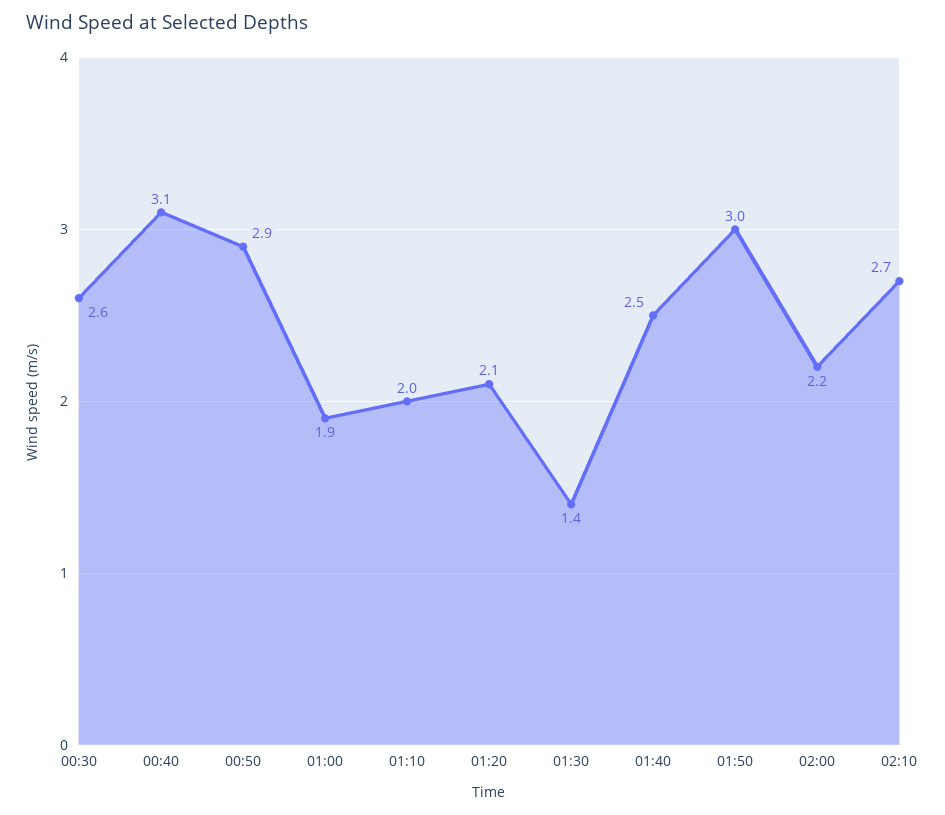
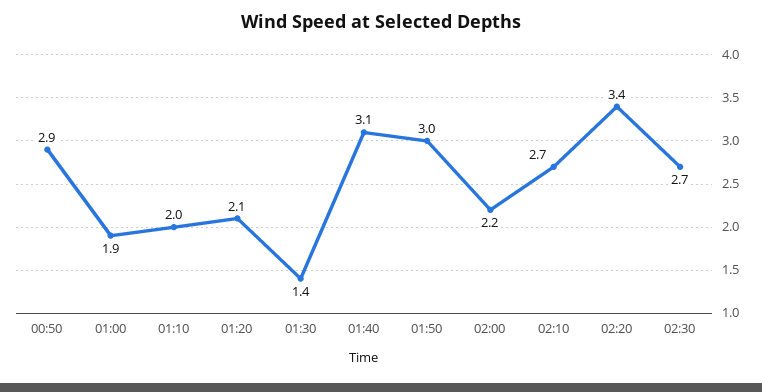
00:30: 2.6 -> none
00:40: 3.1 -> none
01:40: 2.5 -> 3.1
02:20: none -> 3.4
02:30: none -> 2.7

